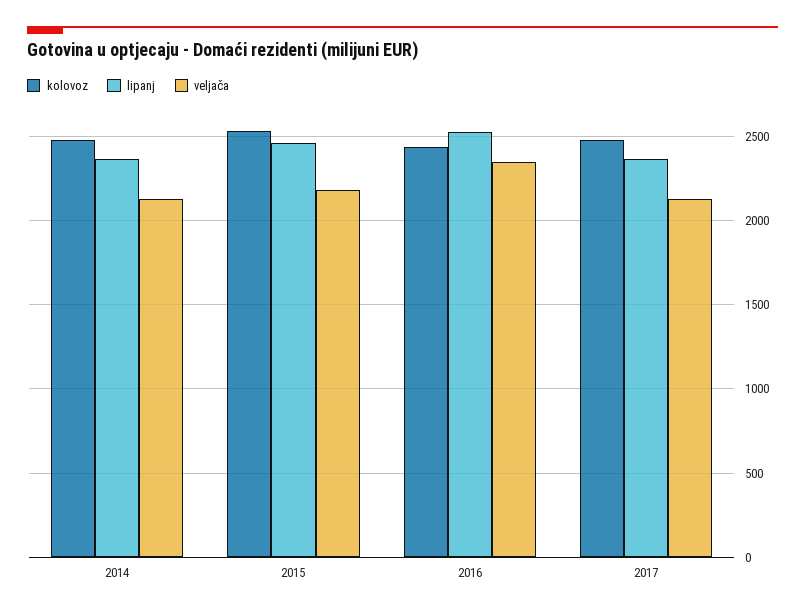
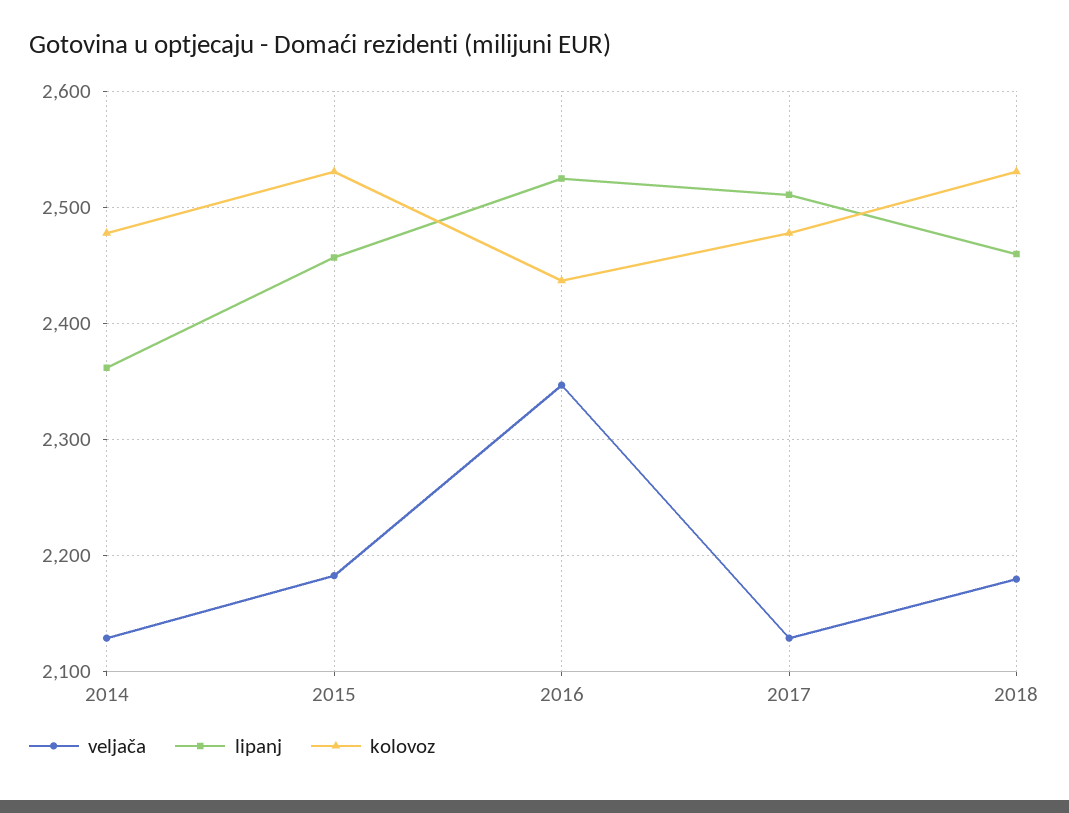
lipanj, 2017: 2350 -> 2510
veljača, 2018: none -> 2180
lipanj, 2018: none -> 2460
kolovoz, 2018: none -> 2530

